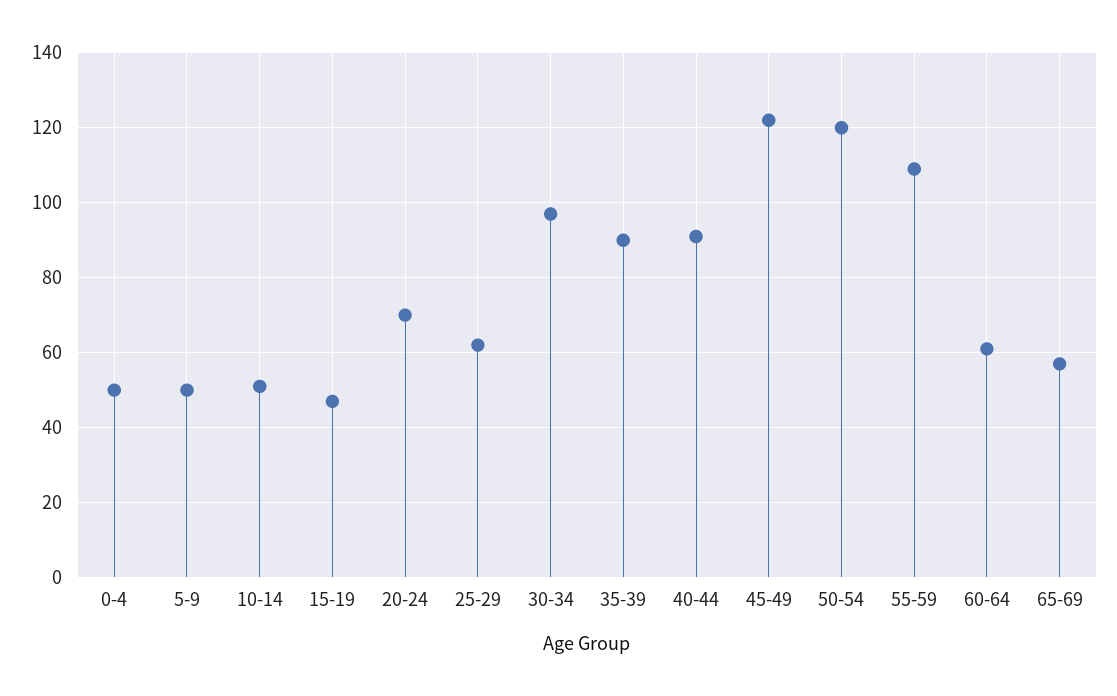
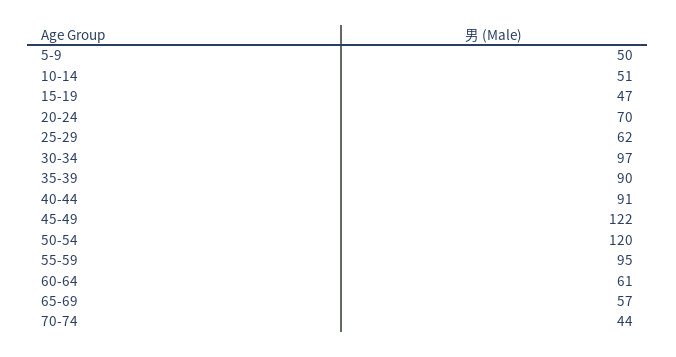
0-4: 50 -> none
55-59: 110 -> 95
70-74: none -> 44

